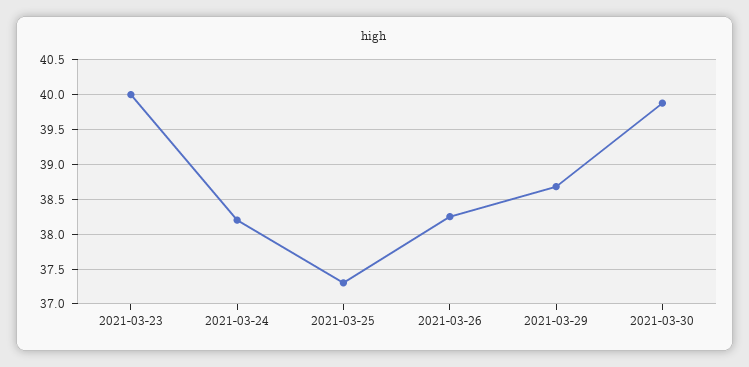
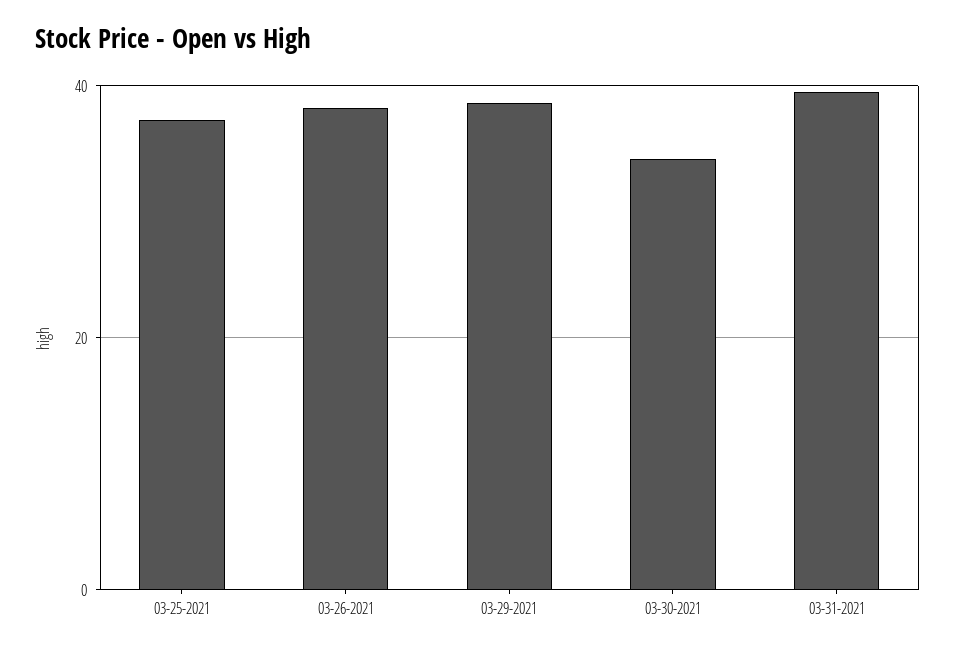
2021-03-23: 40 -> none
2021-03-24: 38.2 -> none
2021-03-30: 39.9 -> 34
03-31-2021: none -> 40

